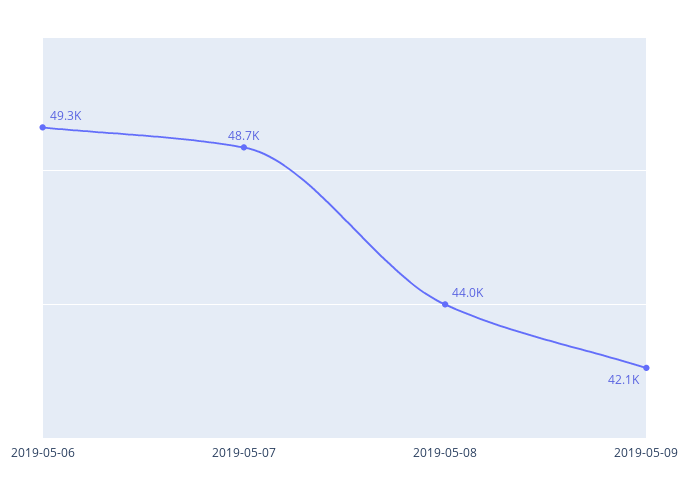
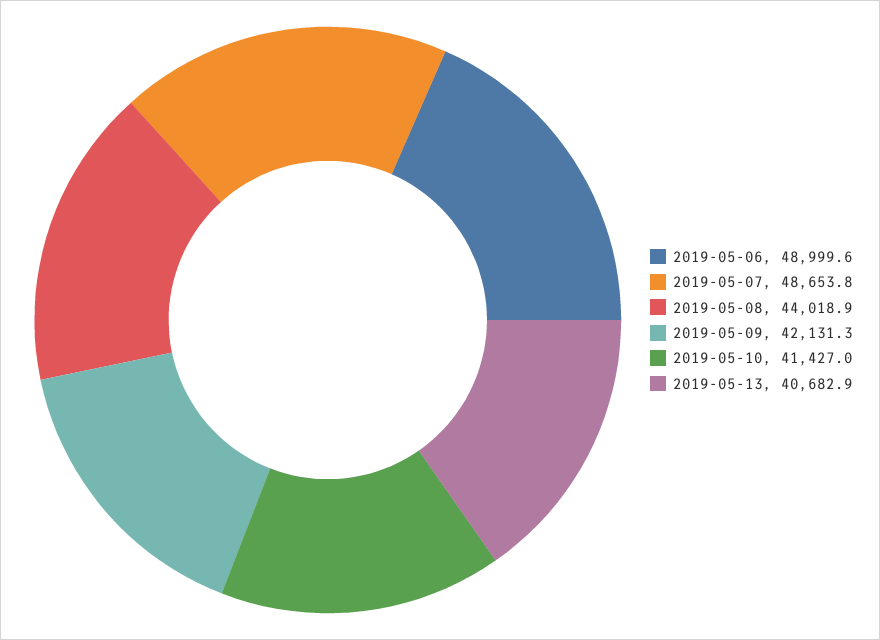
2019-05-06: 49300 -> 48999.6
2019-05-10: none -> 41427
2019-05-13: none -> 40682.9

